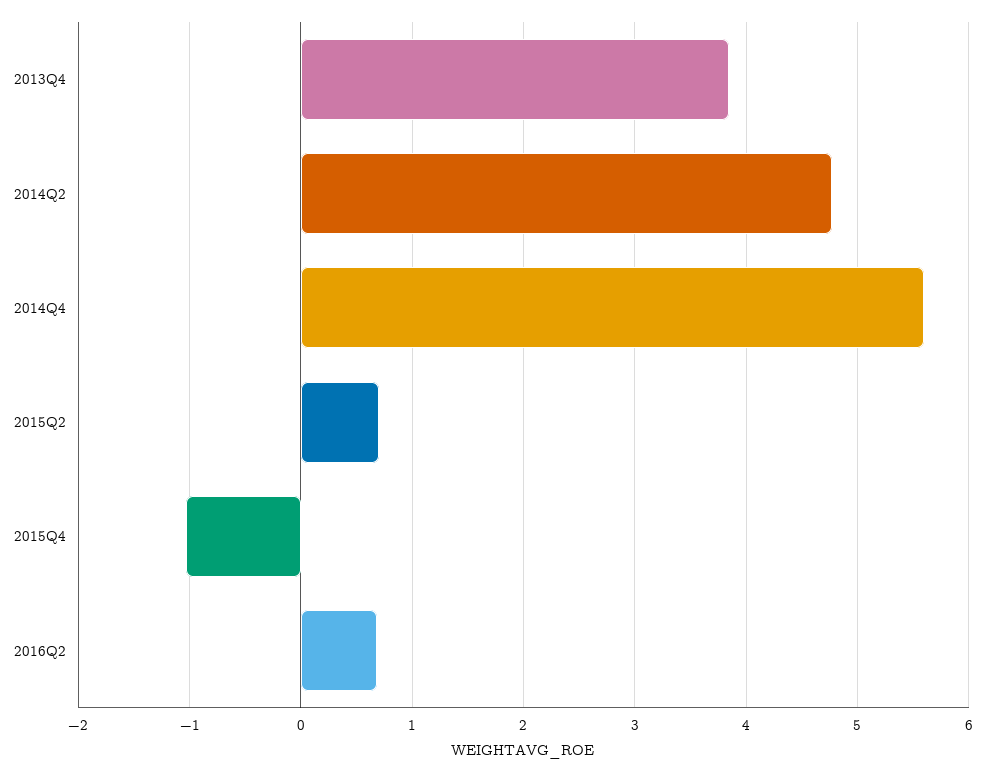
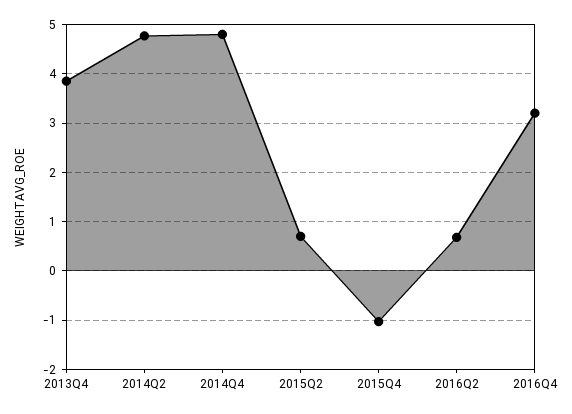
2014Q4: 5.6 -> 4.8
2016Q4: none -> 3.2

